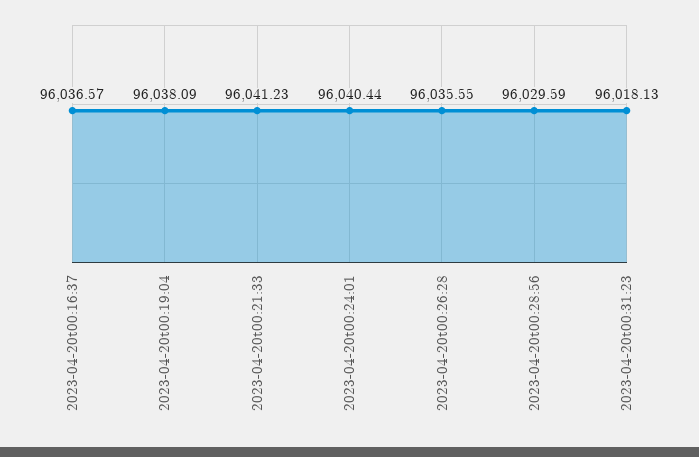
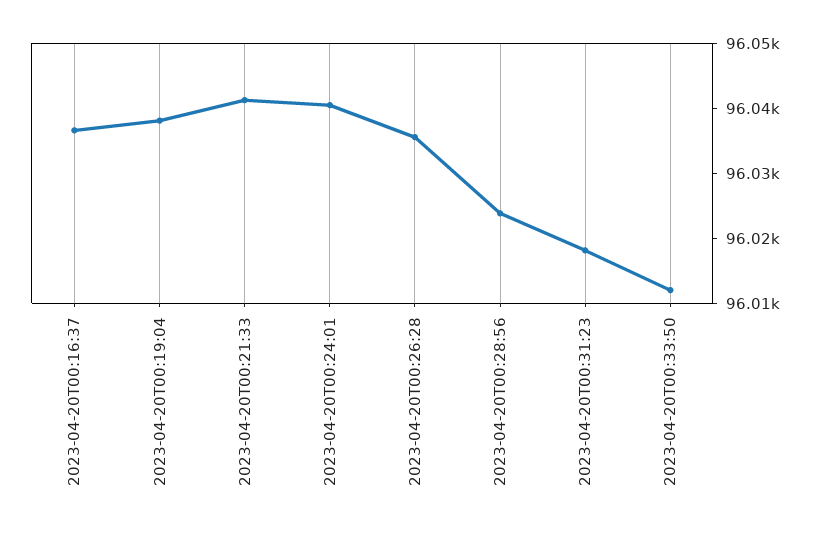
2023-04-20t00:28:56: 96029.59 -> 96024
2023-04-20T00:33:50: none -> 96012

